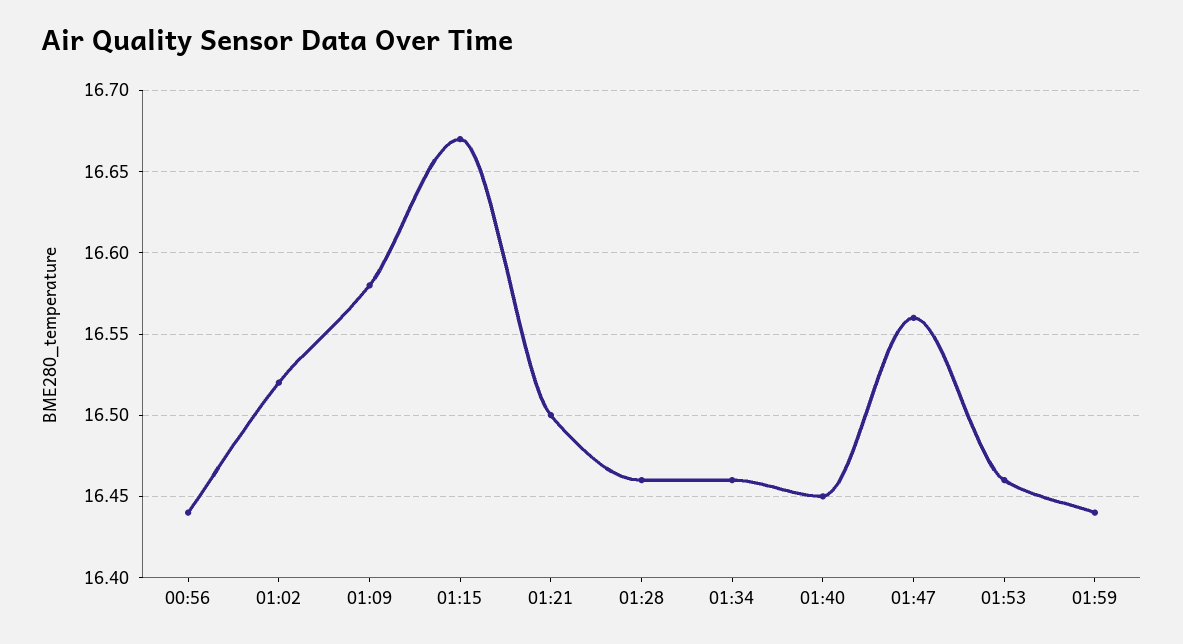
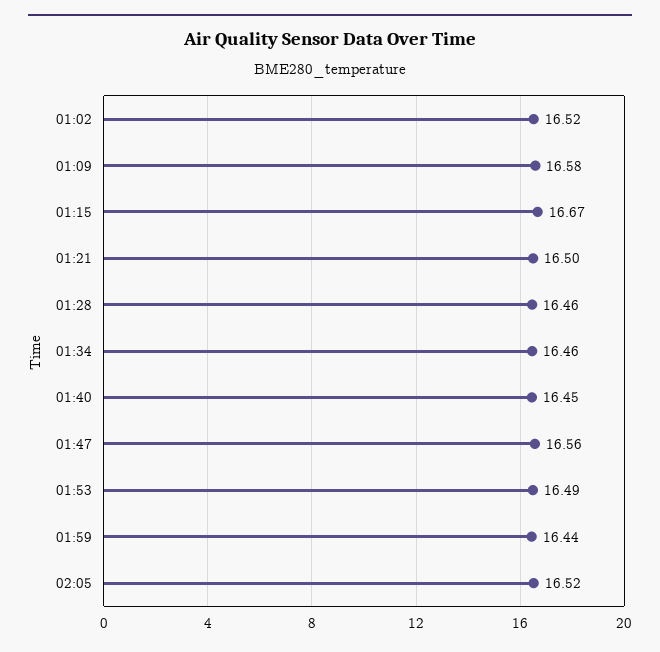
00:56: 16.44 -> none
01:53: 16.46 -> 16.49
02:05: none -> 16.52

